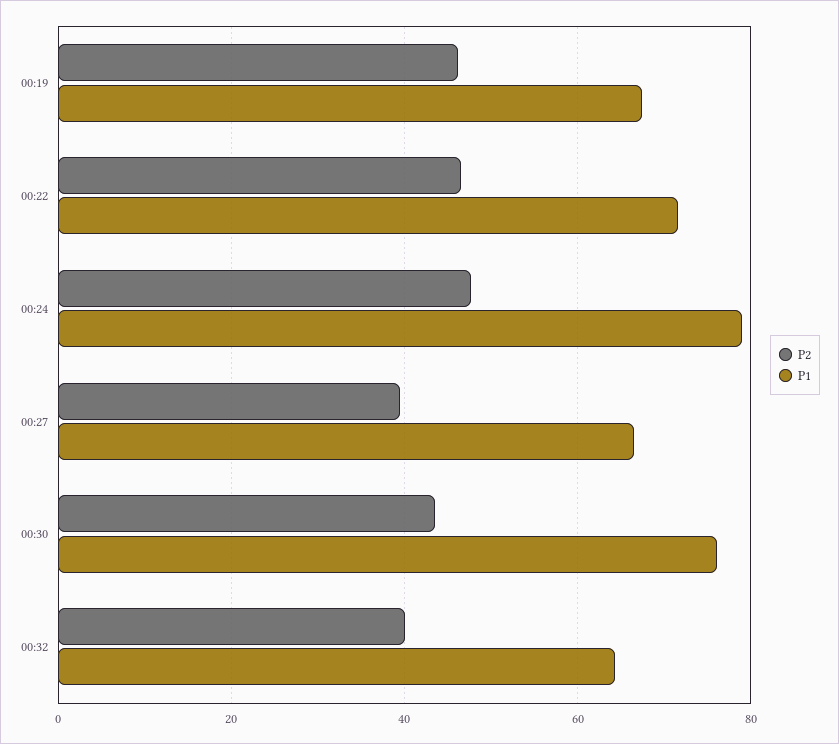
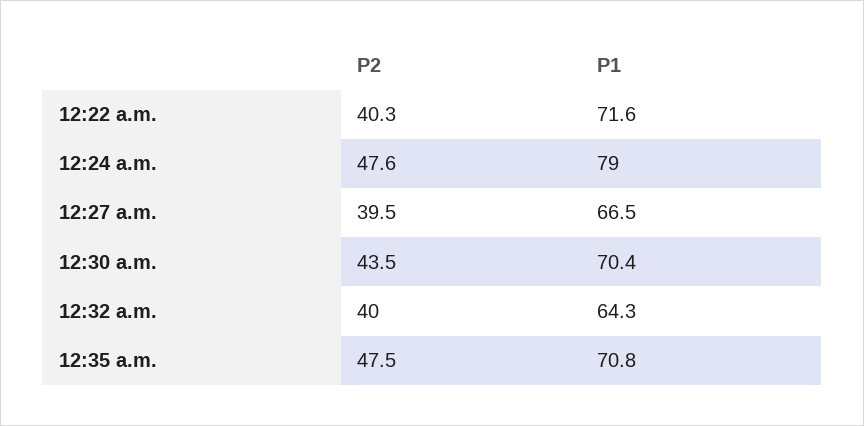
P2, 00:19: 46 -> none
P1, 00:19: 68 -> none
P2, 00:22: 46 -> 40.3
P1, 00:30: 76 -> 70.4
P2, 12:35 a.m.: none -> 47.5
P1, 12:35 a.m.: none -> 70.8

